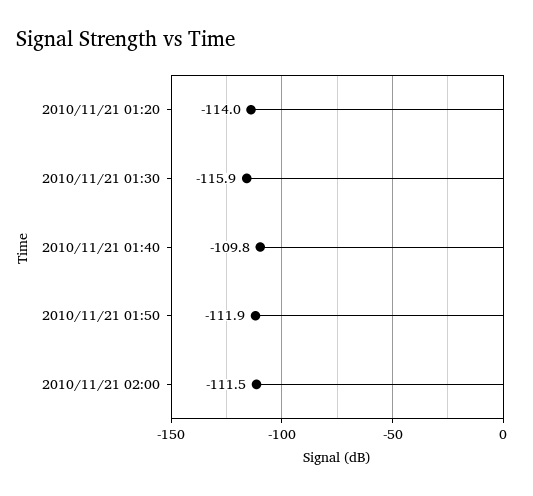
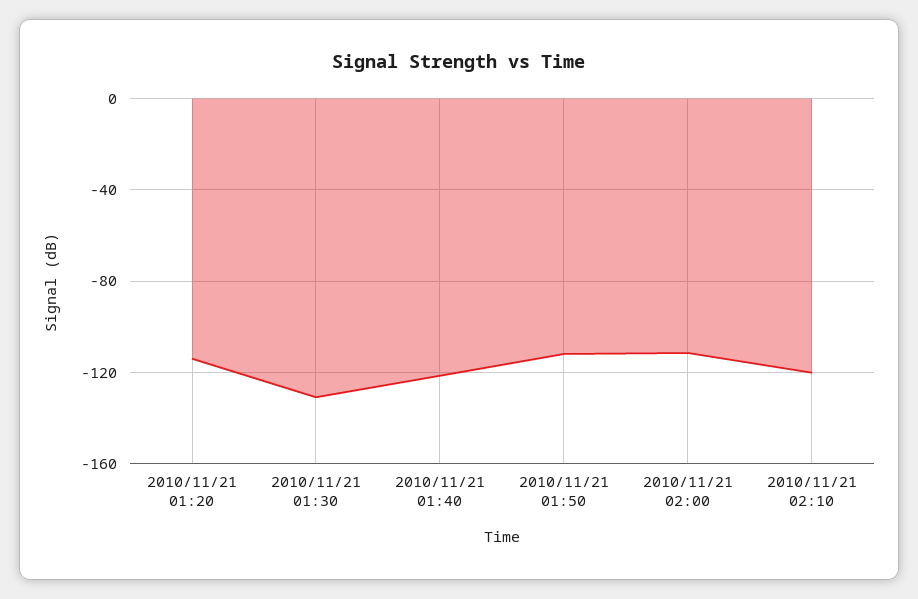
2010/11/21 01:30: -115.9 -> -130
2010/11/21 01:40: -109.8 -> -120
2010/11/21 02:10: none -> -120

